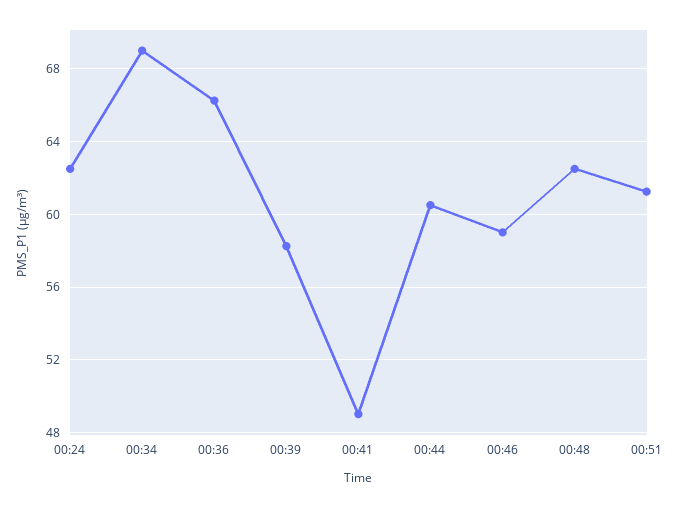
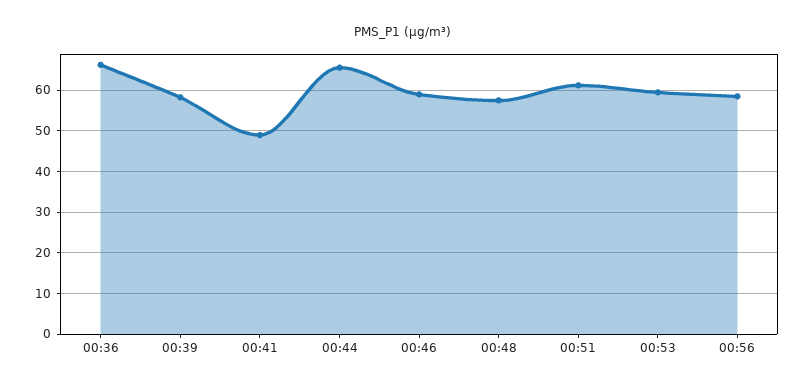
00:24: 62.5 -> none
00:34: 69 -> none
00:44: 60.5 -> 66
00:48: 62.5 -> 58
00:53: none -> 60
00:56: none -> 58

